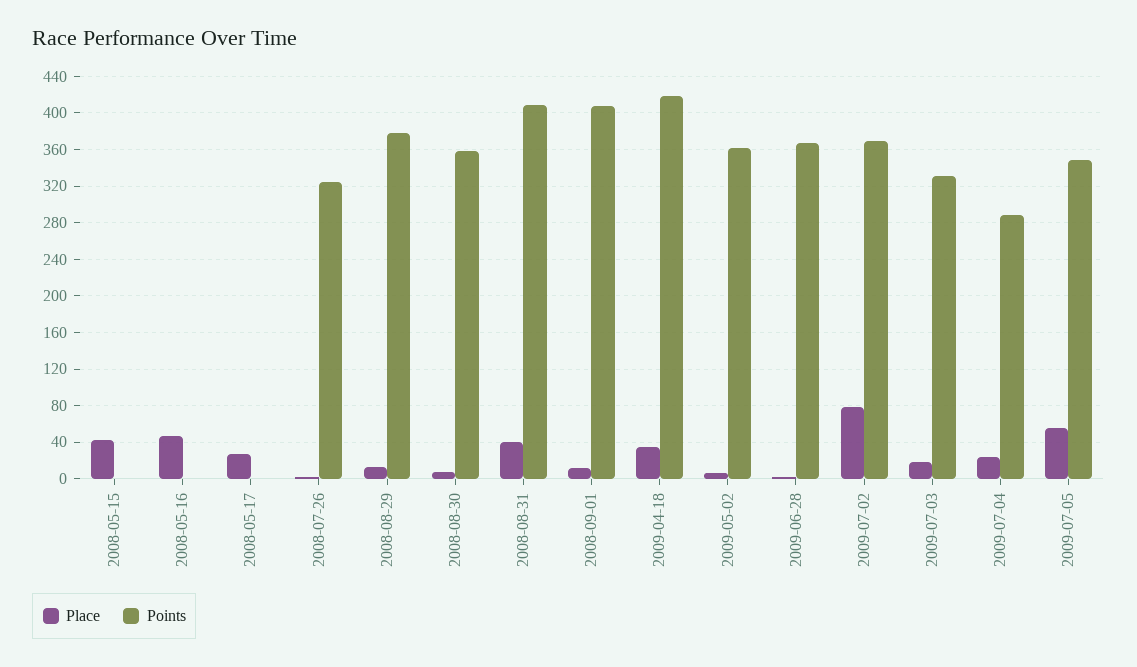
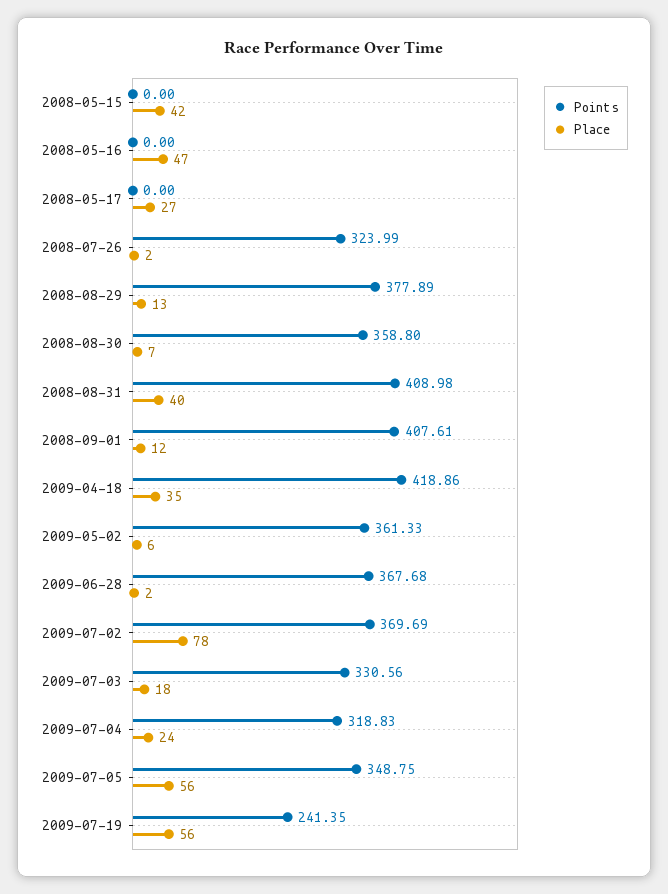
Points, 2009-07-04: 290 -> 318.83
Points, 2009-07-19: none -> 241.35
Place, 2009-07-19: none -> 56

